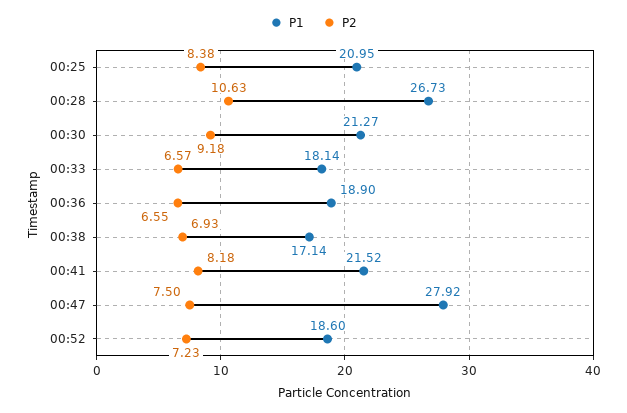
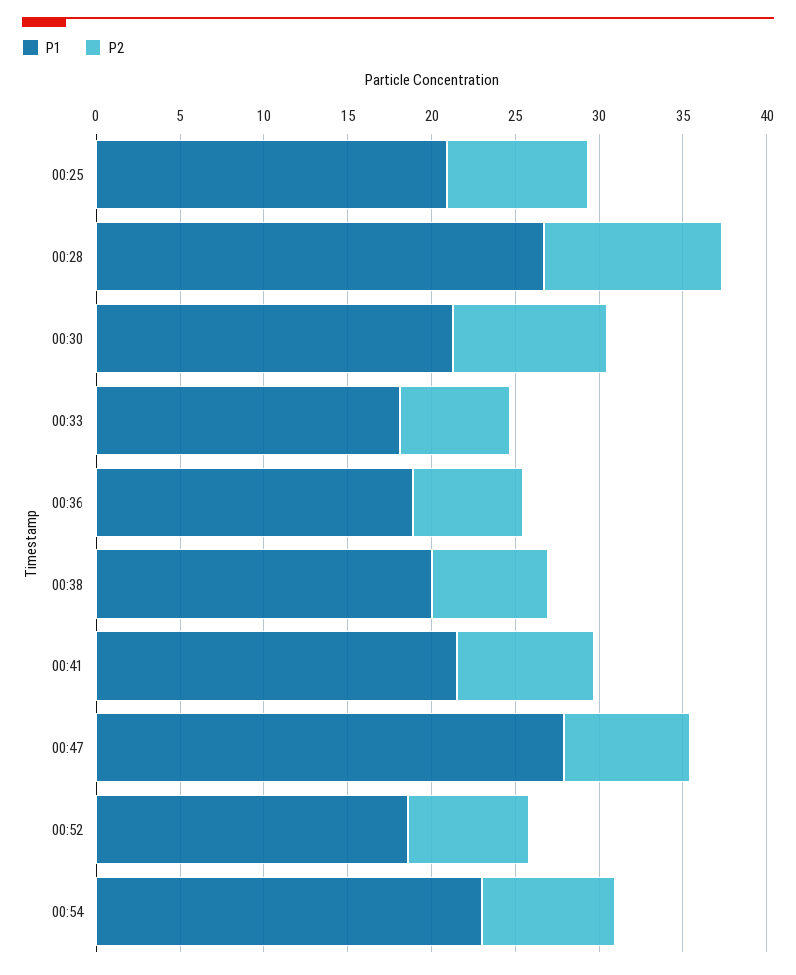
P1, 00:38: 17.14 -> 20
P1, 00:54: none -> 23
P2, 00:54: none -> 8

